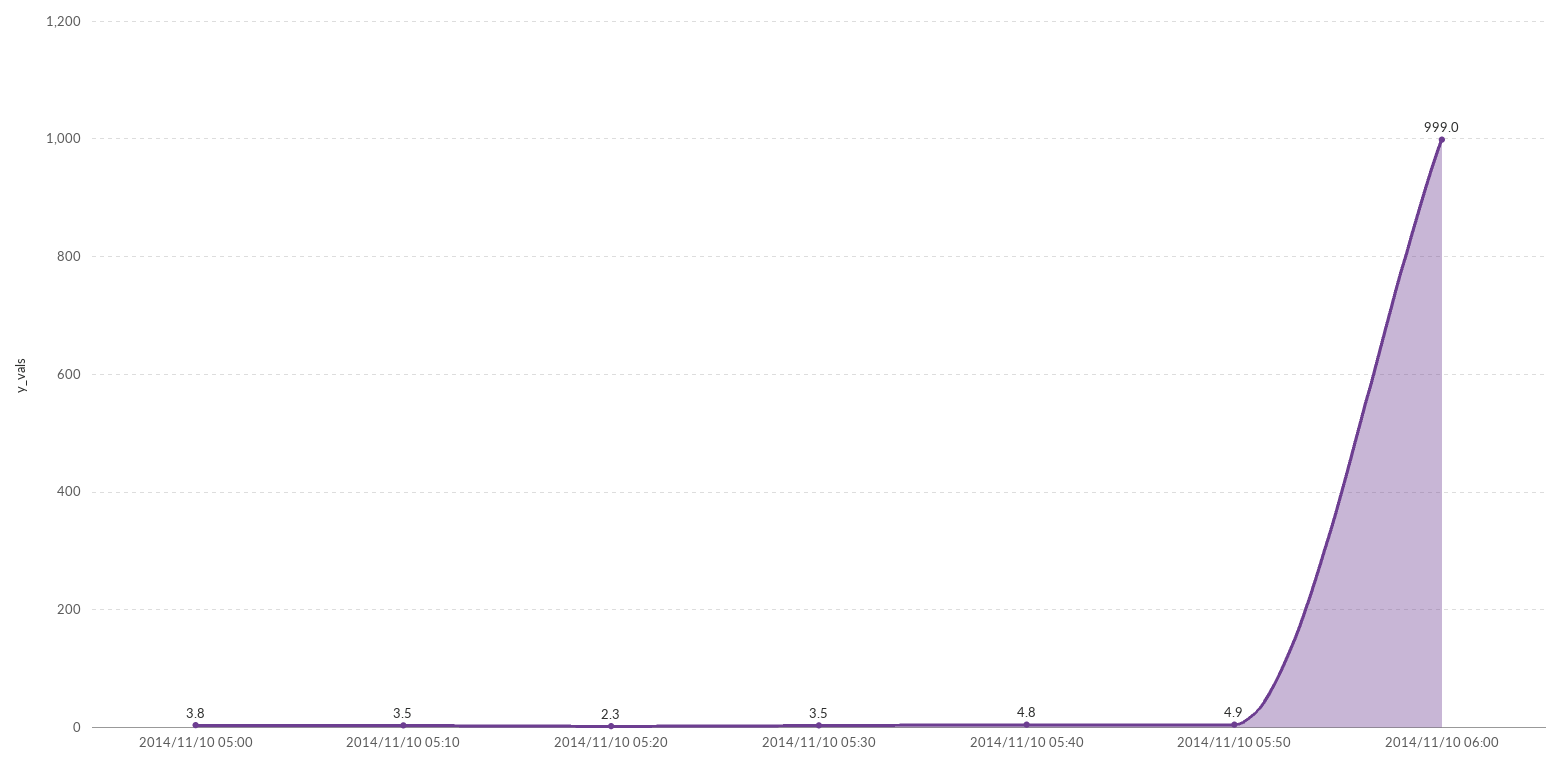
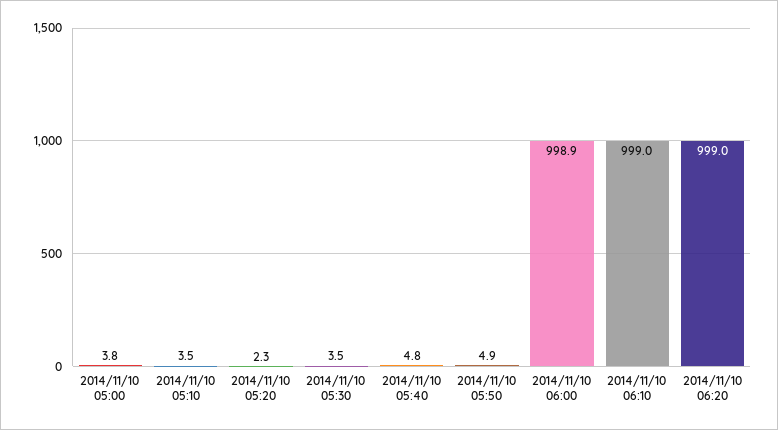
2014/11/10 06:00: 999 -> 998.9
2014/11/10 06:10: none -> 999
2014/11/10 06:20: none -> 999

